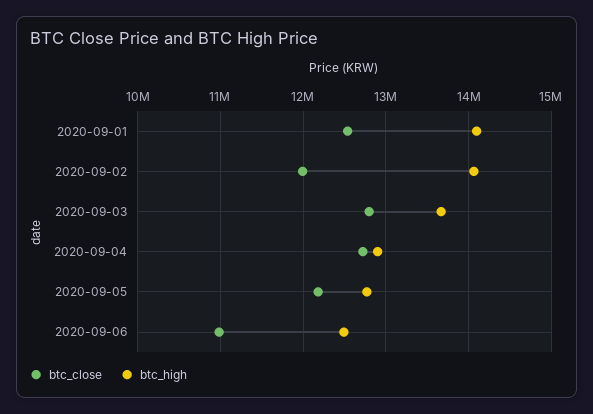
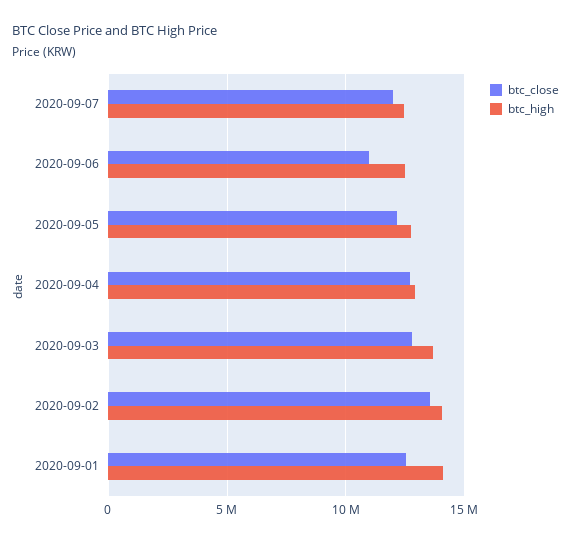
btc_close, 2020-09-02: 12000000 -> 13500000
btc_close, 2020-09-07: none -> 12000000
btc_high, 2020-09-07: none -> 12500000

